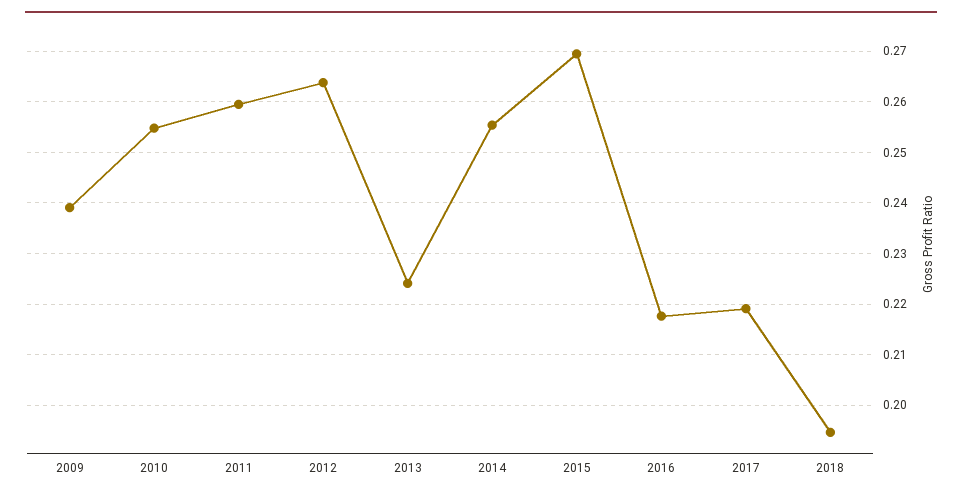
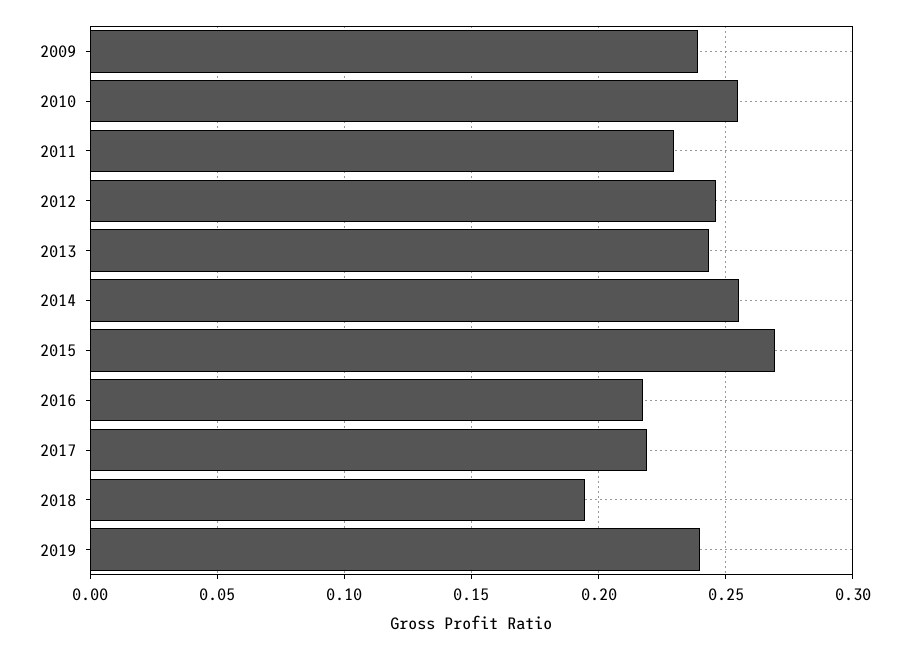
2011: 0.26 -> 0.23
2012: 0.264 -> 0.245
2013: 0.224 -> 0.245
2019: none -> 0.24

